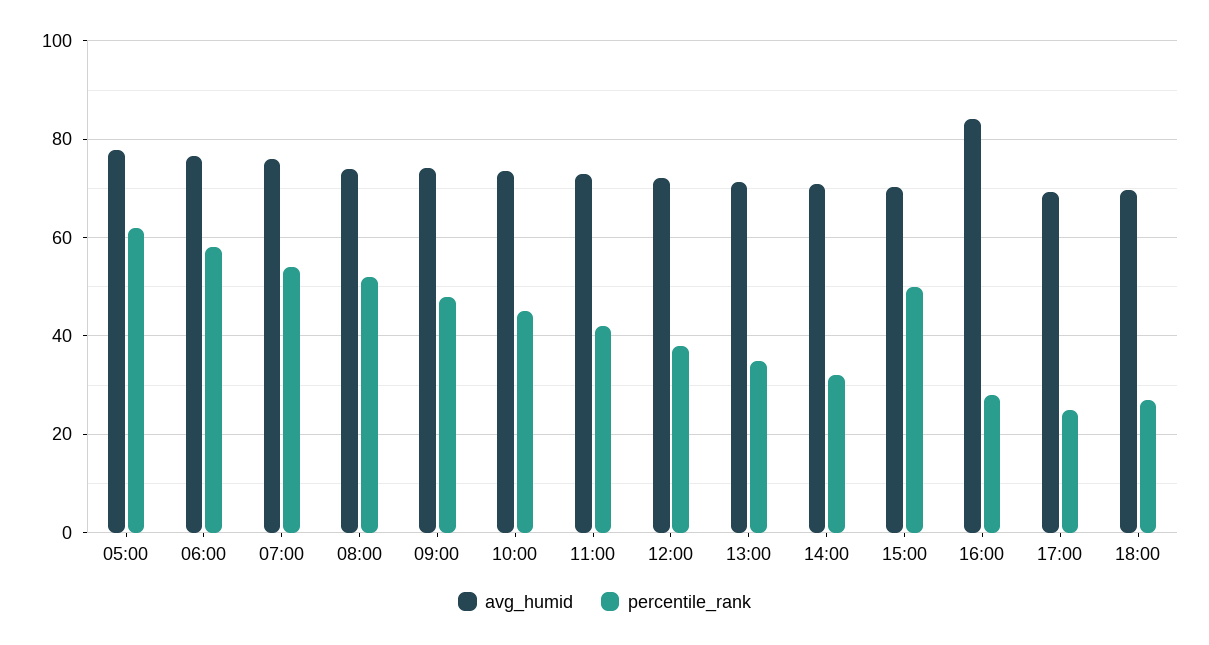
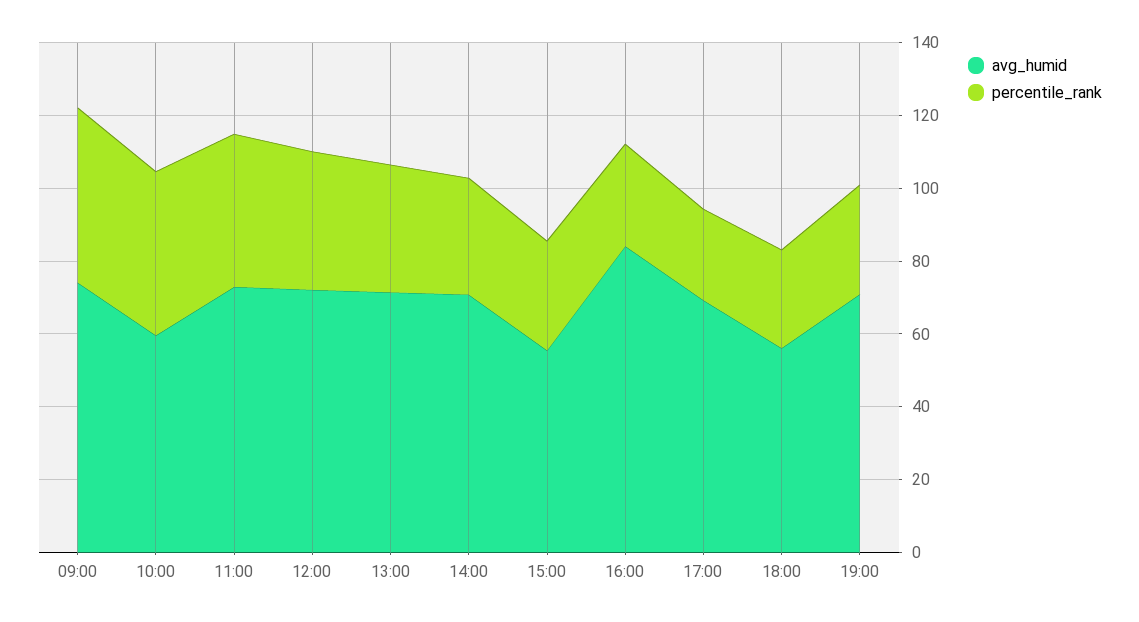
avg_humid, 05:00: 78 -> none
percentile_rank, 05:00: 62 -> none
avg_humid, 06:00: 76 -> none
percentile_rank, 06:00: 58 -> none
avg_humid, 07:00: 76 -> none
percentile_rank, 07:00: 54 -> none
avg_humid, 08:00: 74 -> none
percentile_rank, 08:00: 52 -> none
avg_humid, 10:00: 74 -> 60
avg_humid, 15:00: 70 -> 55
percentile_rank, 15:00: 50 -> 30
avg_humid, 18:00: 70 -> 55
avg_humid, 19:00: none -> 70
percentile_rank, 19:00: none -> 30

